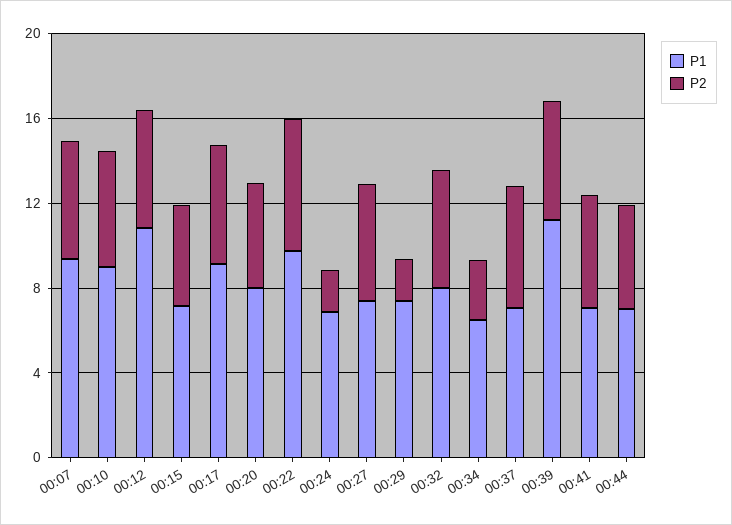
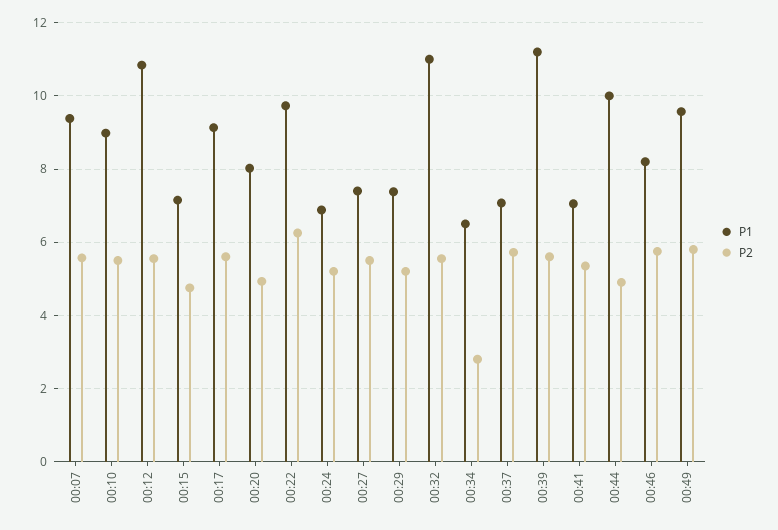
P2, 00:24: 2 -> 5.2
P2, 00:29: 2 -> 5.2
P1, 00:32: 8 -> 11
P1, 00:44: 7 -> 10
P1, 00:46: none -> 8.2
P2, 00:46: none -> 5.8
P1, 00:49: none -> 9.6
P2, 00:49: none -> 5.8

